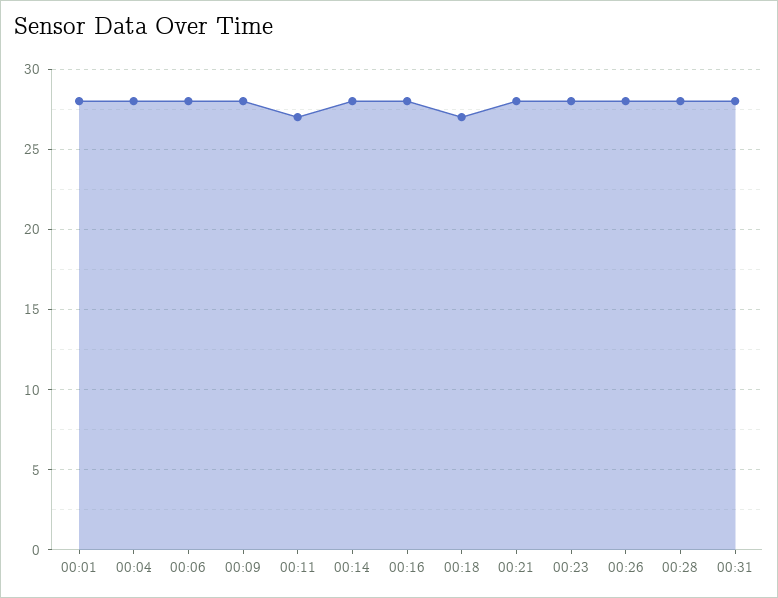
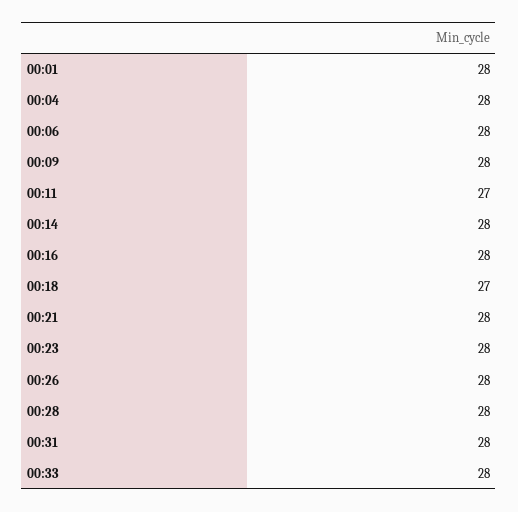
00:33: none -> 28

